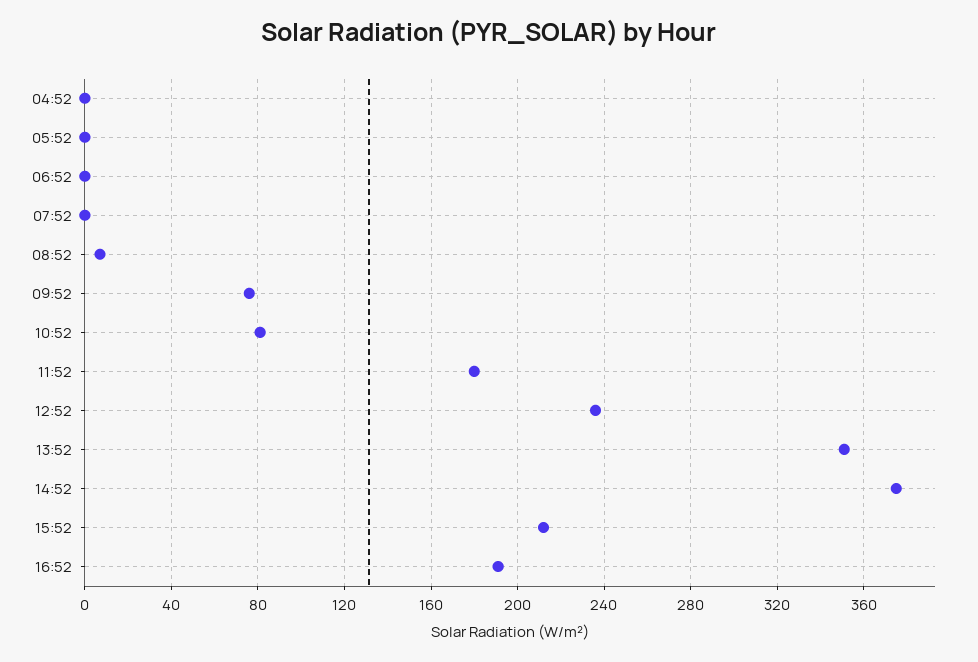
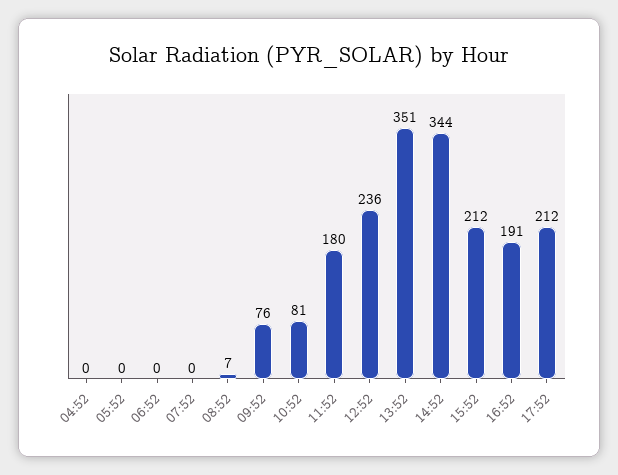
14:52: 375 -> 344
17:52: none -> 212

